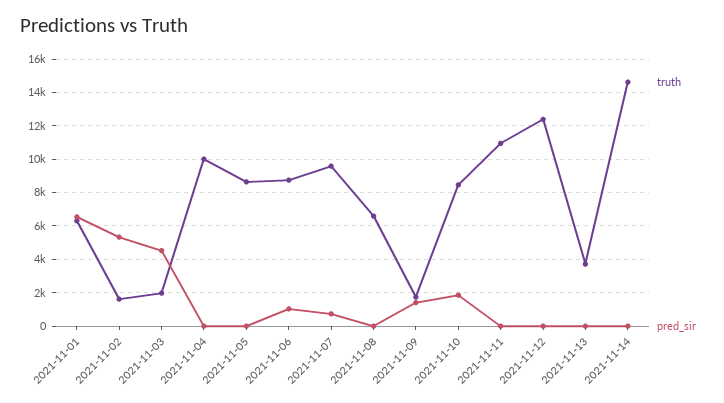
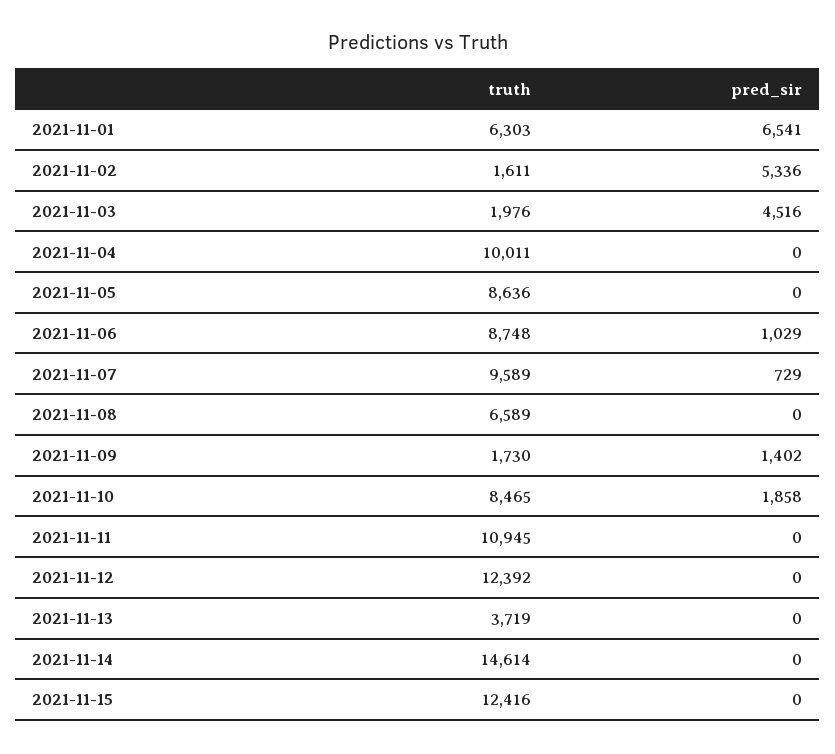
truth, 2021-11-15: none -> 12416
pred_sir, 2021-11-15: none -> 0

